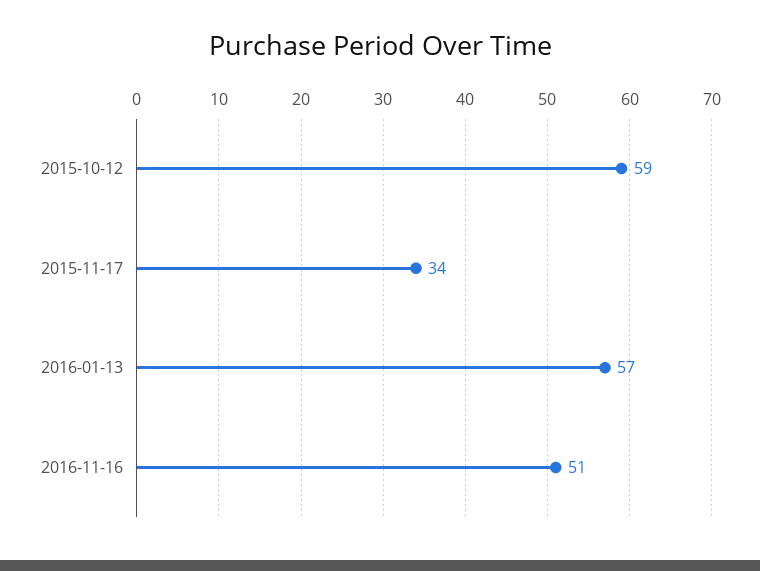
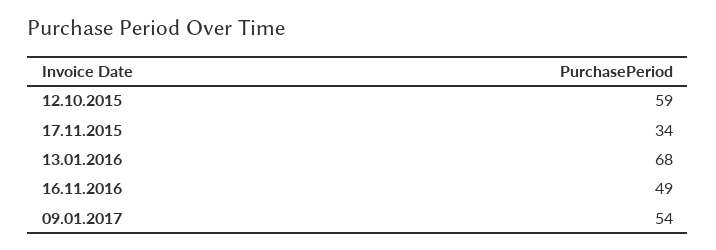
2016-01-13: 57 -> 68
2016-11-16: 51 -> 49
09.01.2017: none -> 54

